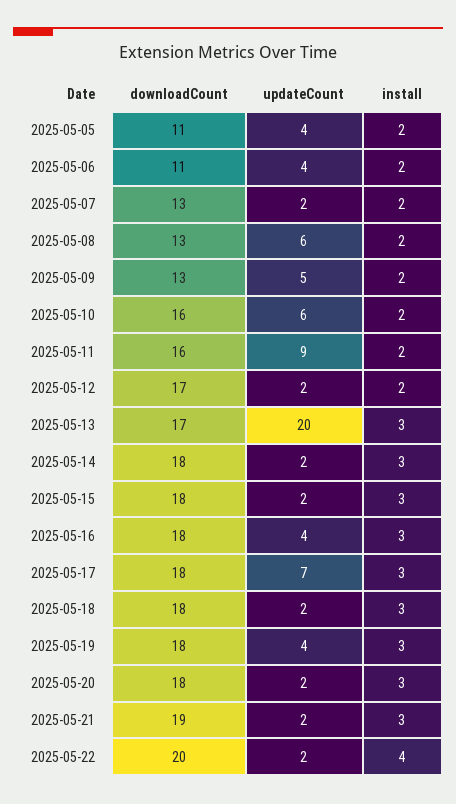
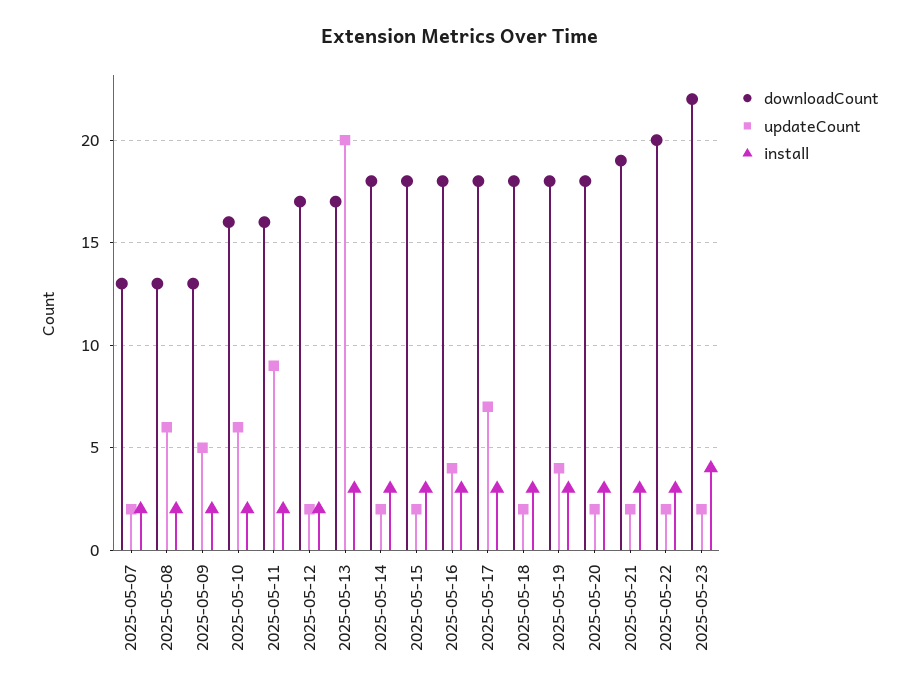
downloadCount, 2025-05-05: 11 -> none
updateCount, 2025-05-05: 4 -> none
install, 2025-05-05: 2 -> none
downloadCount, 2025-05-06: 11 -> none
updateCount, 2025-05-06: 4 -> none
install, 2025-05-06: 2 -> none
install, 2025-05-22: 4 -> 3
downloadCount, 2025-05-23: none -> 22
updateCount, 2025-05-23: none -> 2
install, 2025-05-23: none -> 4

